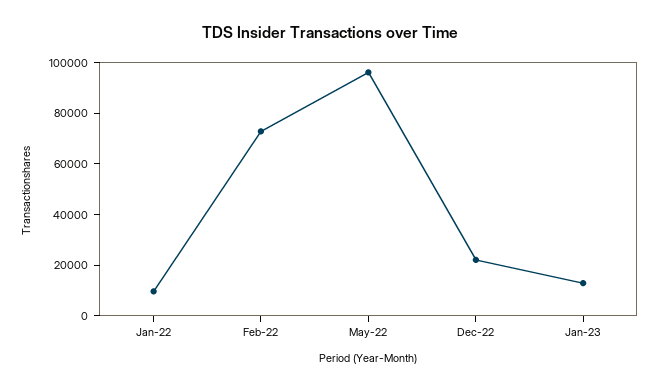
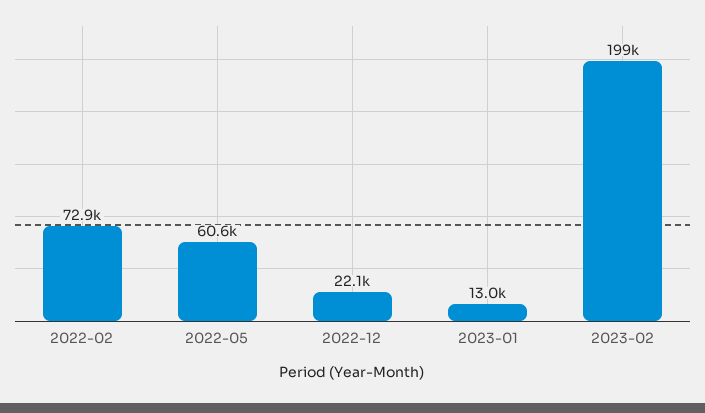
Jan-22: 10000 -> none
May-22: 95000 -> 60600
2023-02: none -> 199000

